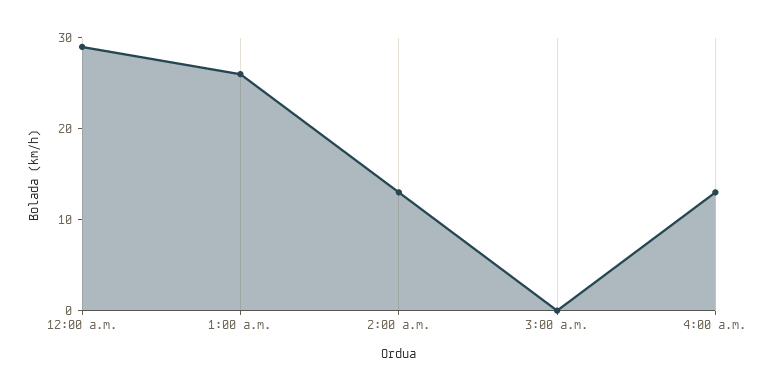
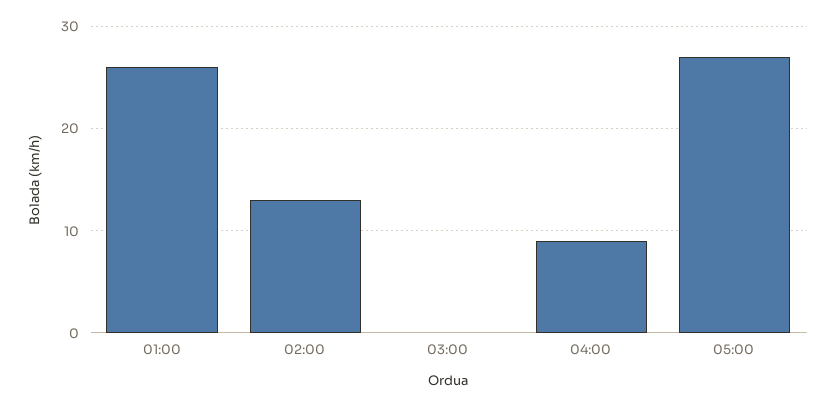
12:00 a.m.: 29 -> none
4:00 a.m.: 13 -> 9
05:00: none -> 27

